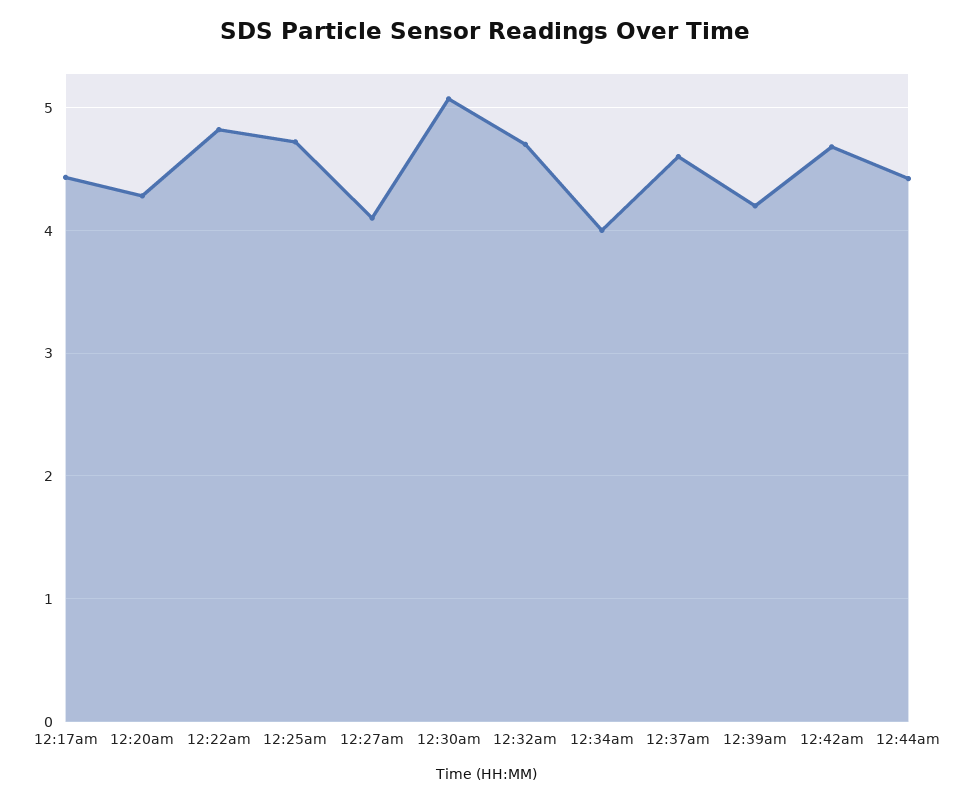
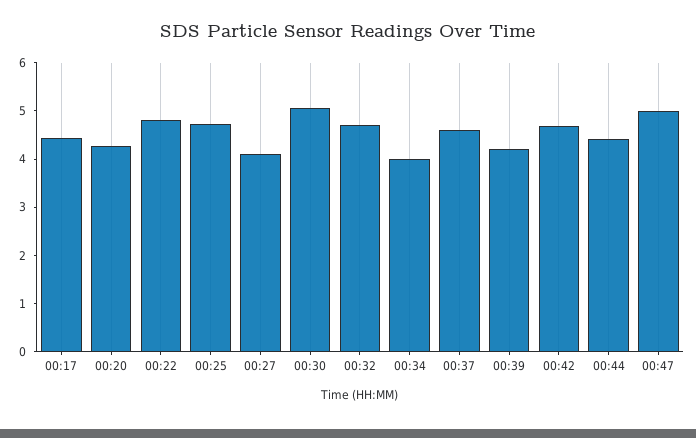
00:47: none -> 5

